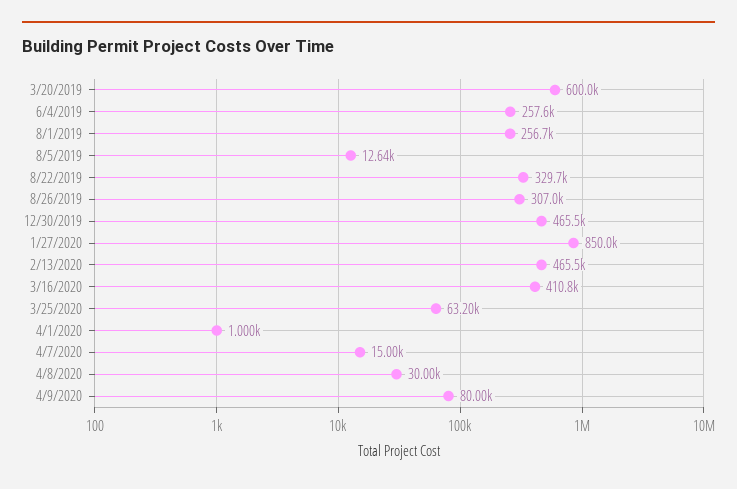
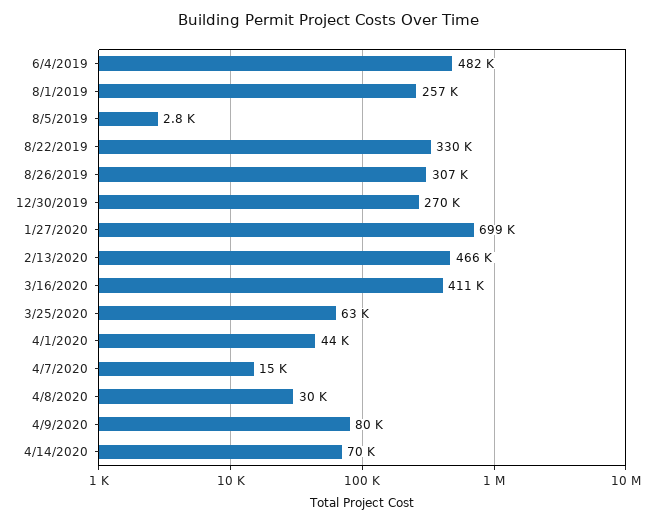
3/20/2019: 600000 -> none
6/4/2019: 257600 -> 482000
8/5/2019: 12640 -> 2800
12/30/2019: 465500 -> 270000
1/27/2020: 850000 -> 699000
4/1/2020: 1000 -> 44000
4/14/2020: none -> 70000

